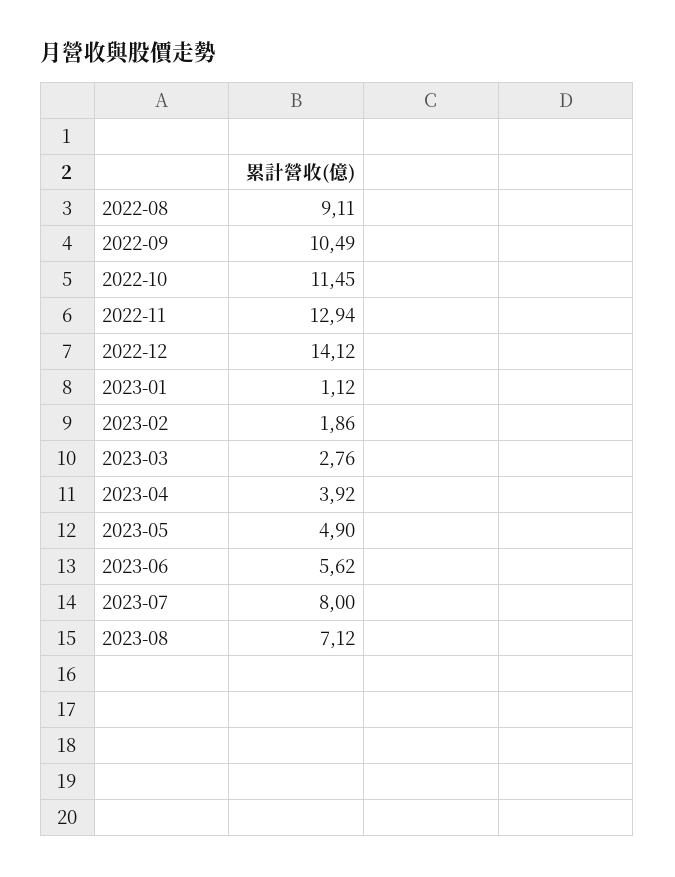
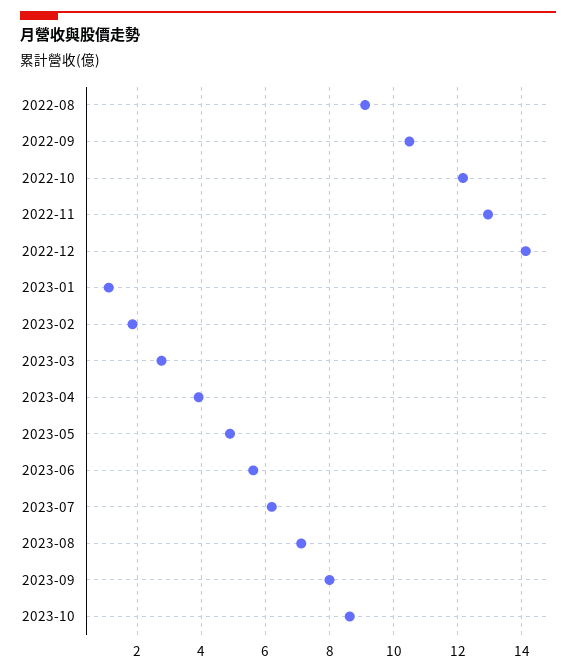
2022-10: 11.45 -> 12.2
2023-07: 8 -> 6.2
2023-09: none -> 8
2023-10: none -> 8.6

